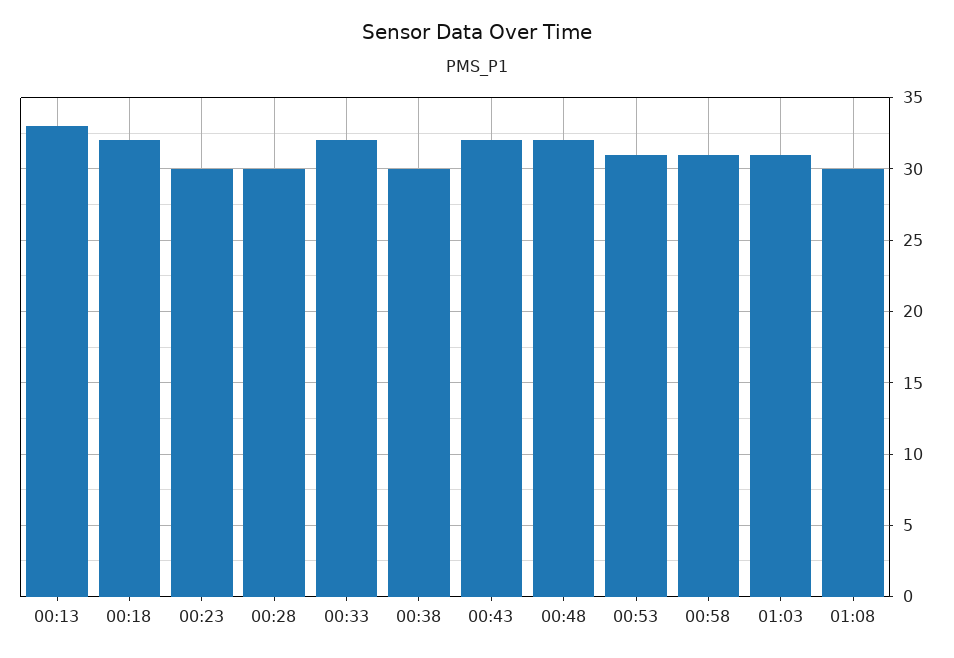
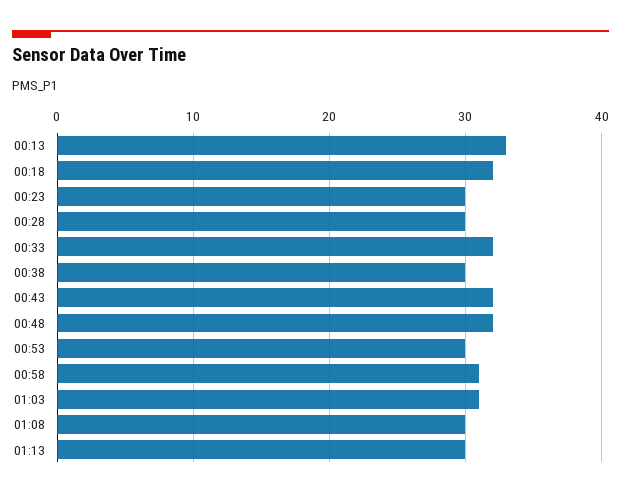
00:53: 31 -> 30
01:13: none -> 30

